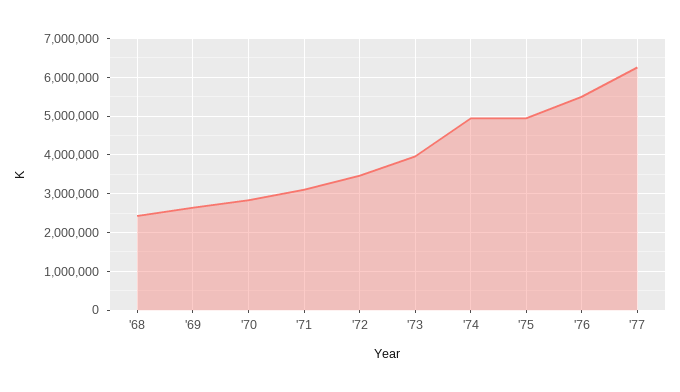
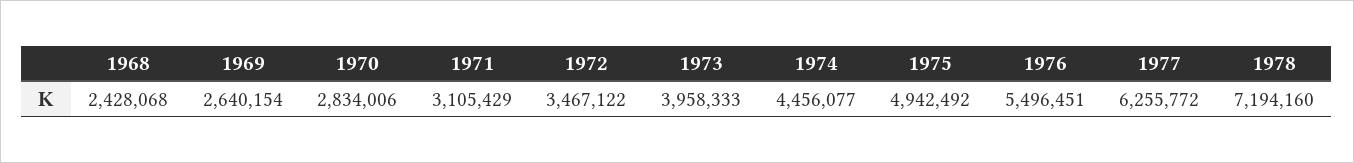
'74: 5000000 -> 4456077
1978: none -> 7194160

